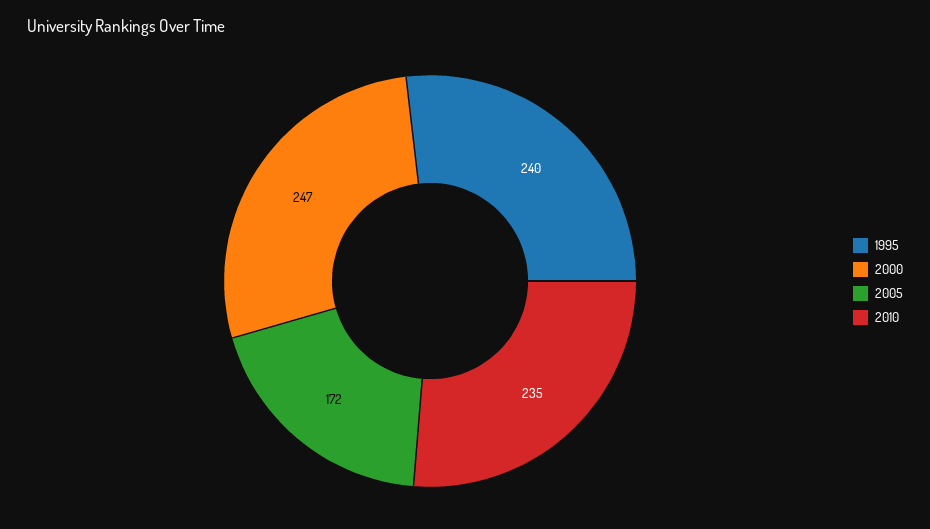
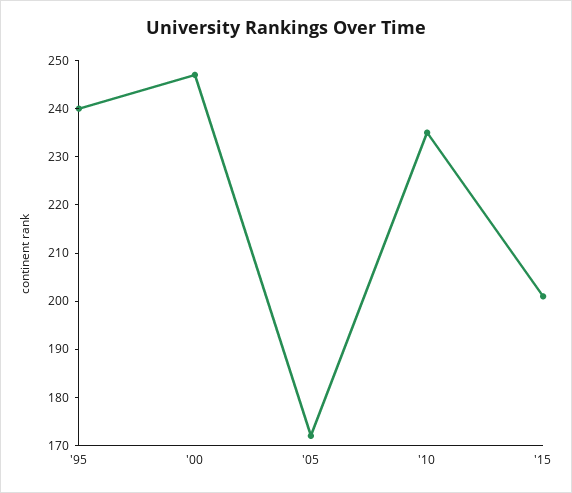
'15: none -> 200

